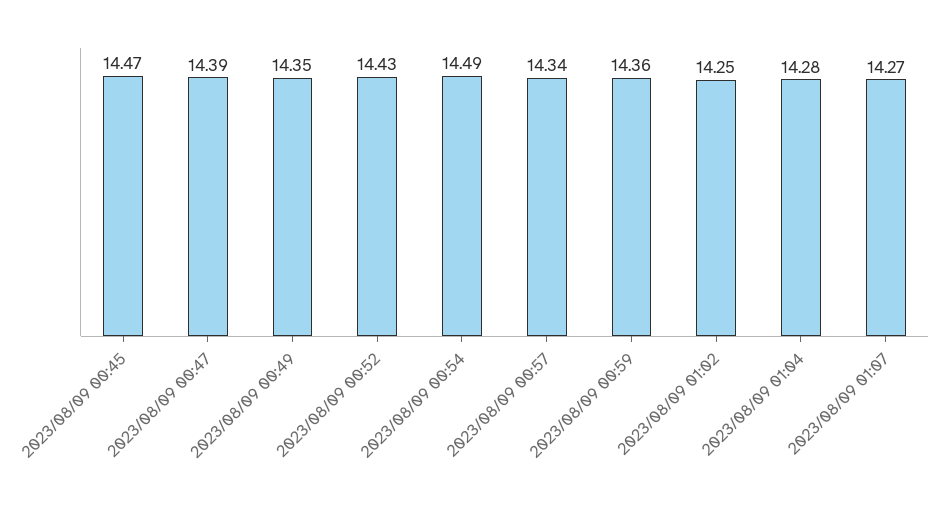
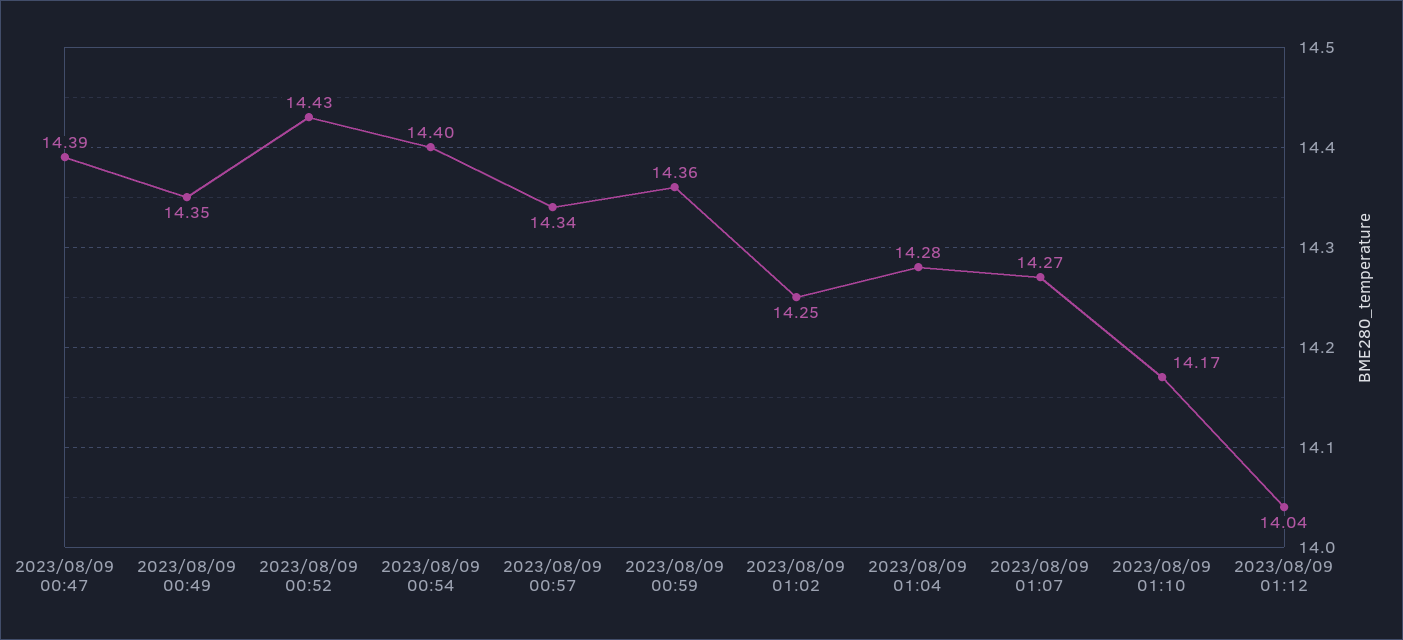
2023/08/09 00:45: 14.47 -> none
2023/08/09 00:54: 14.49 -> 14.4
2023/08/09 01:10: none -> 14.17
2023/08/09 01:12: none -> 14.04

